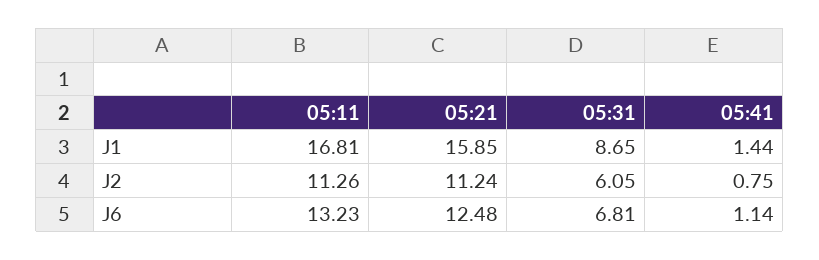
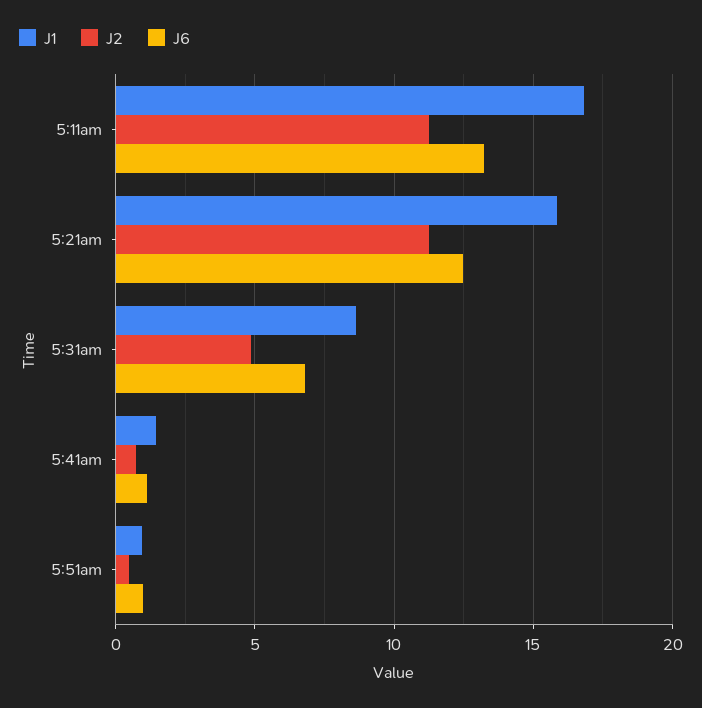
J2, 05:31: 6.05 -> 5
J1, 5:51am: none -> 1
J2, 5:51am: none -> 0.5
J6, 5:51am: none -> 1

